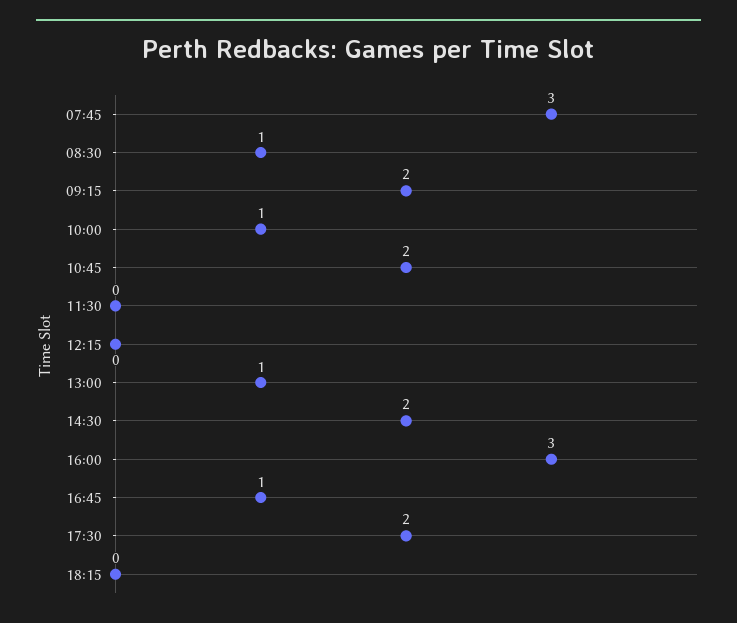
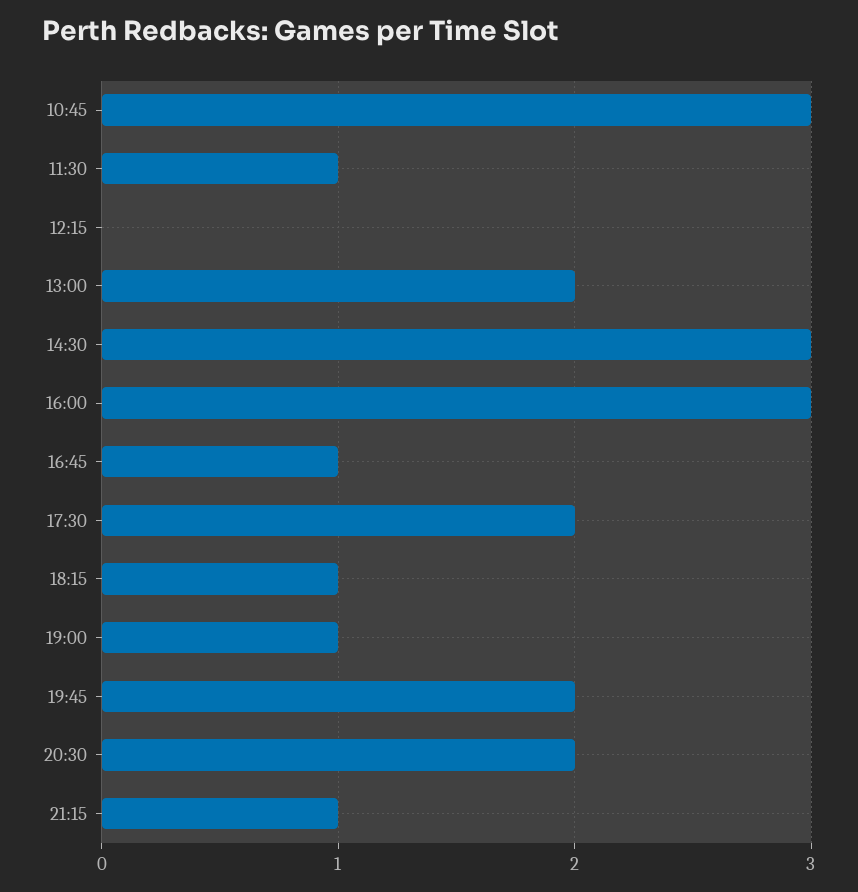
07:45: 3 -> none
08:30: 1 -> none
09:15: 2 -> none
10:00: 1 -> none
10:45: 2 -> 3
11:30: 0 -> 1
13:00: 1 -> 2
14:30: 2 -> 3
18:15: 0 -> 1
19:00: none -> 1
19:45: none -> 2
20:30: none -> 2
21:15: none -> 1

